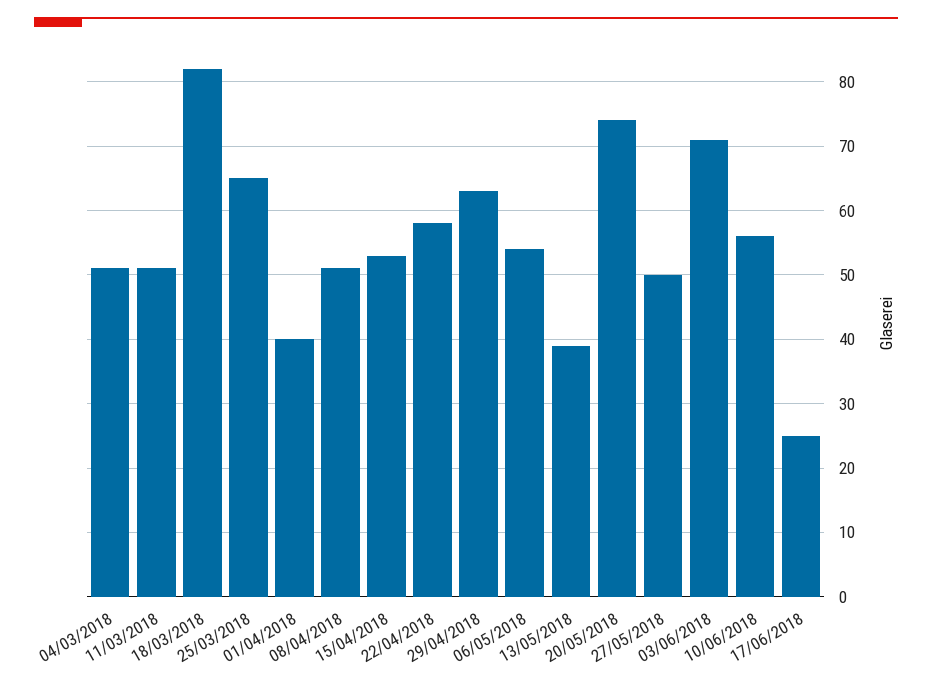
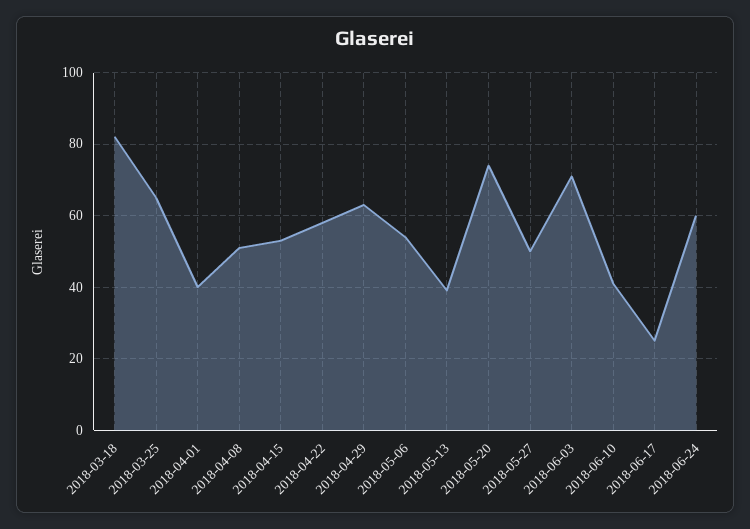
04/03/2018: 51 -> none
11/03/2018: 51 -> none
10/06/2018: 56 -> 40
2018-06-24: none -> 60

